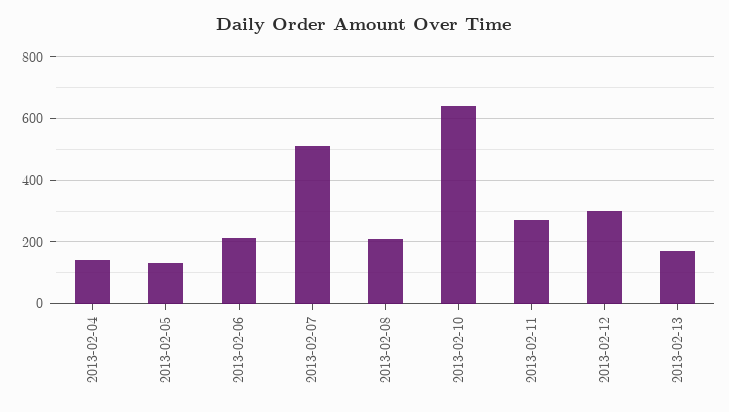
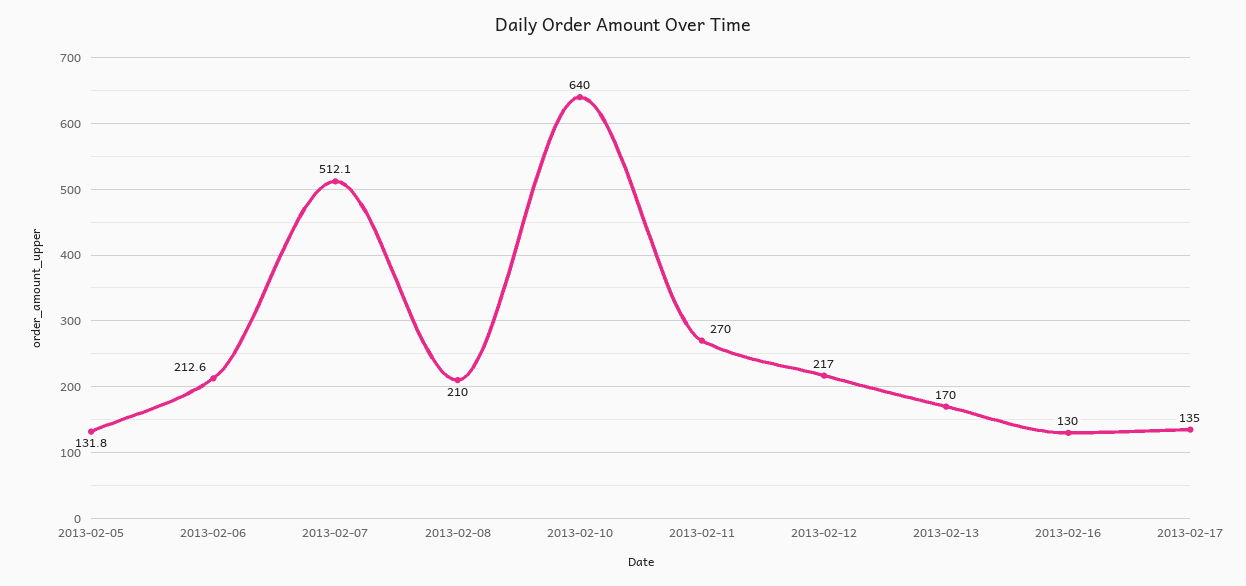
2013-02-04: 140 -> none
2013-02-12: 300 -> 217
2013-02-16: none -> 130
2013-02-17: none -> 135

